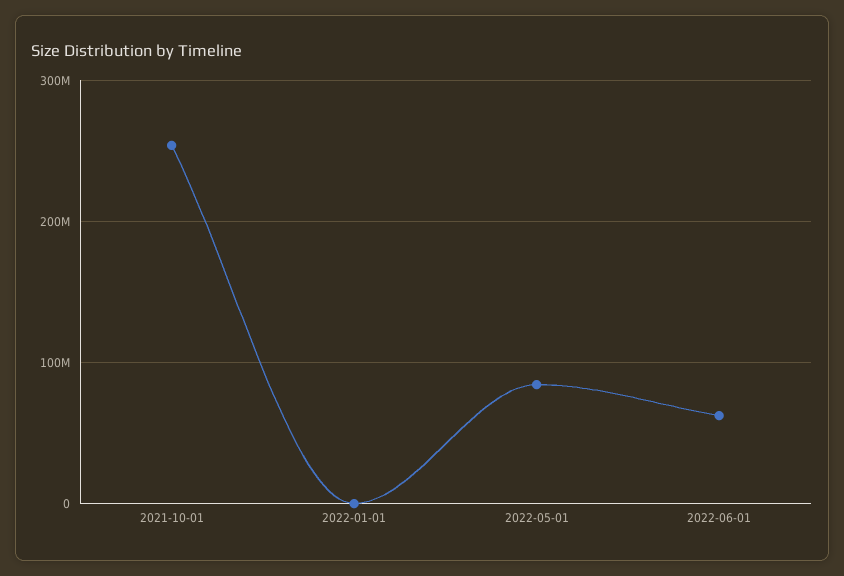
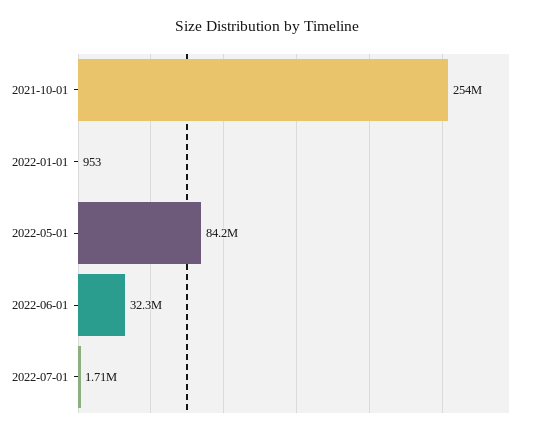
2022-06-01: 60000000 -> 32300000
2022-07-01: none -> 1710000

